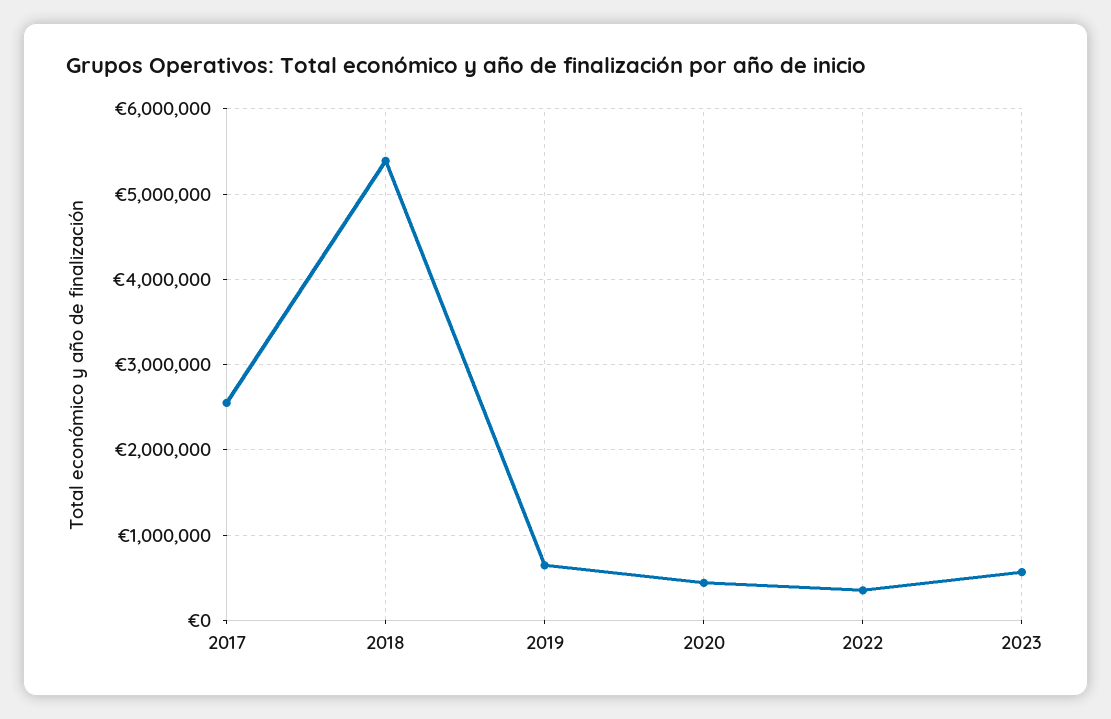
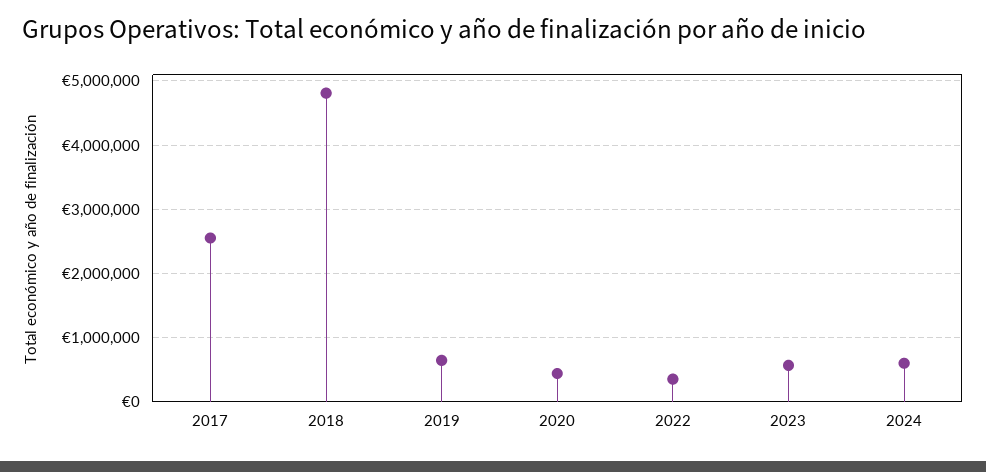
2018: 5400000 -> 4800000
2024: none -> 600000

